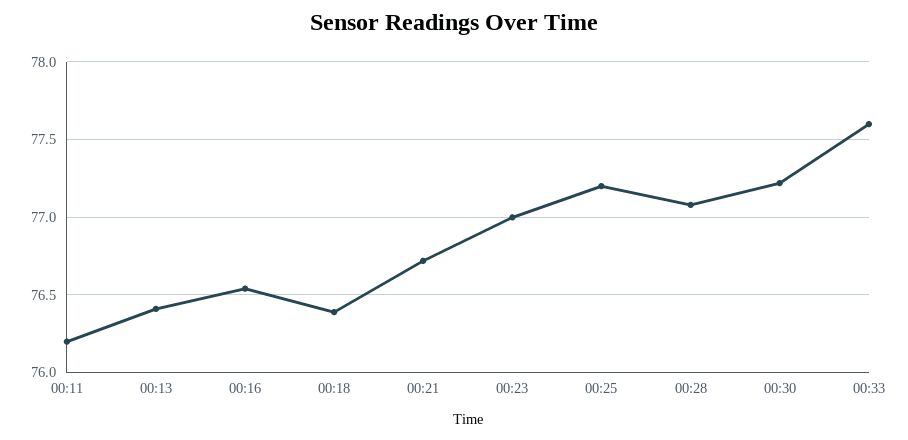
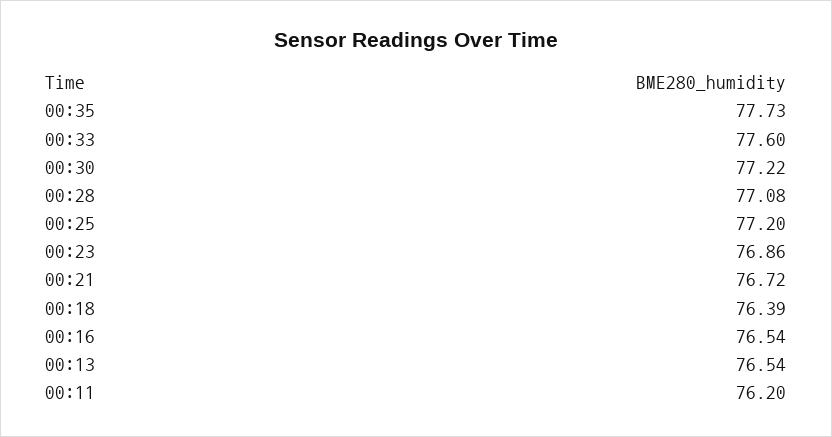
00:13: 76.4 -> 76.54
00:23: 77 -> 76.86
00:35: none -> 77.73

